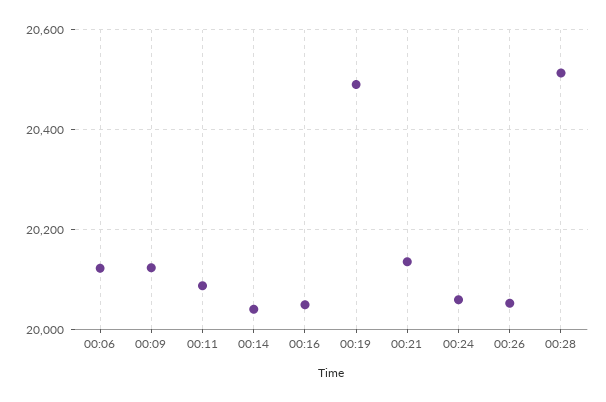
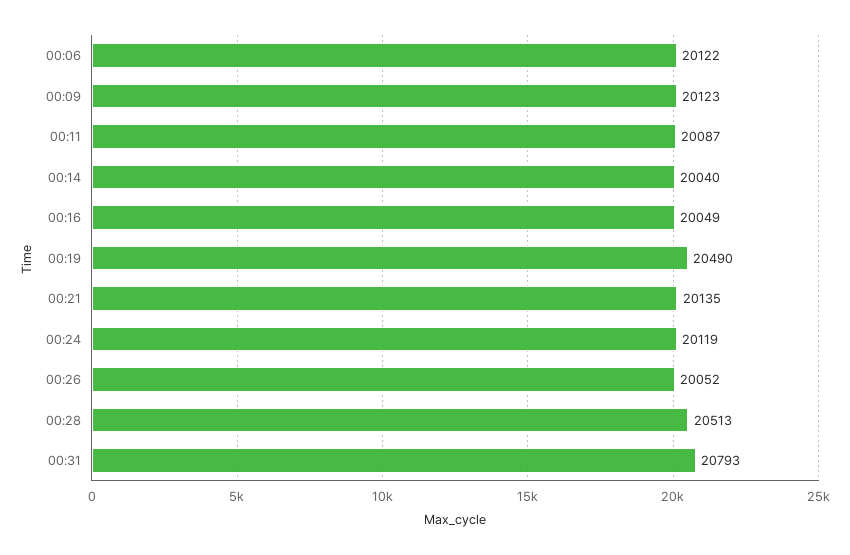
00:24: 20060 -> 20119
00:31: none -> 20793

